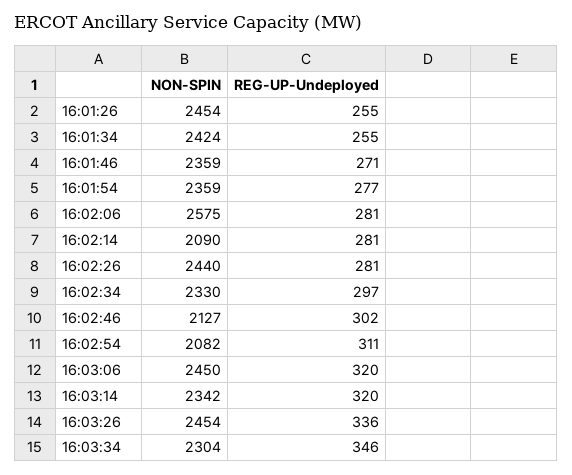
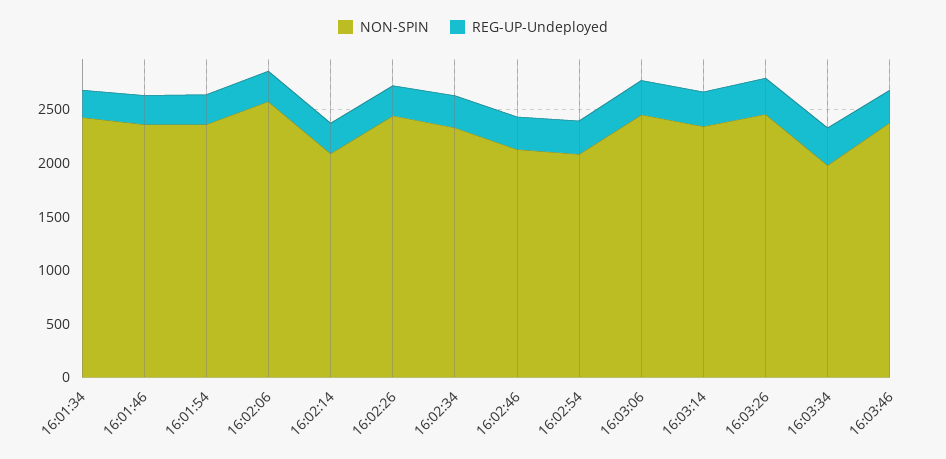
NON-SPIN, 16:01:26: 2454 -> none
REG-UP-Undeployed, 16:01:26: 255 -> none
NON-SPIN, 16:03:34: 2304 -> 2000
NON-SPIN, 16:03:46: none -> 2400
REG-UP-Undeployed, 16:03:46: none -> 300

